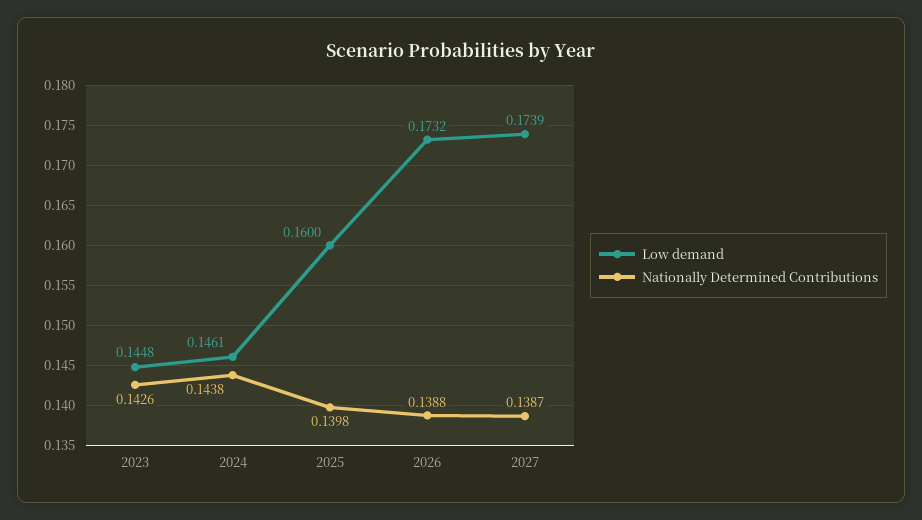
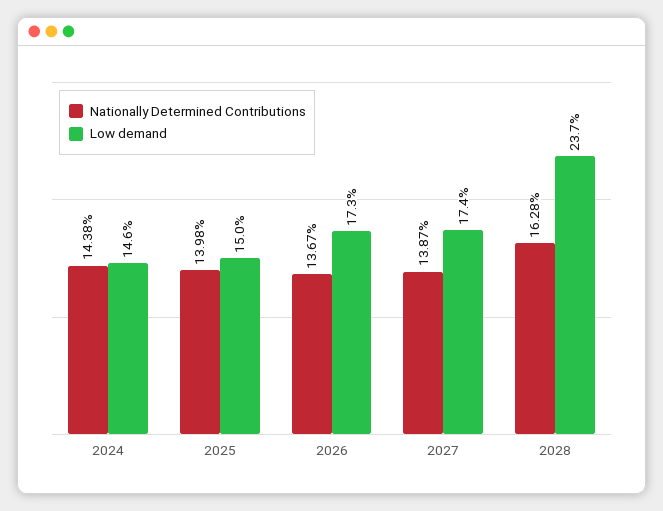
Low demand, 2023: 0.1448 -> none
Nationally Determined Contributions, 2023: 0.1426 -> none
Low demand, 2025: 0.16 -> 0.15
Nationally Determined Contributions, 2026: 0.1388 -> 0.1367
Nationally Determined Contributions, 2028: none -> 0.1628
Low demand, 2028: none -> 0.237

